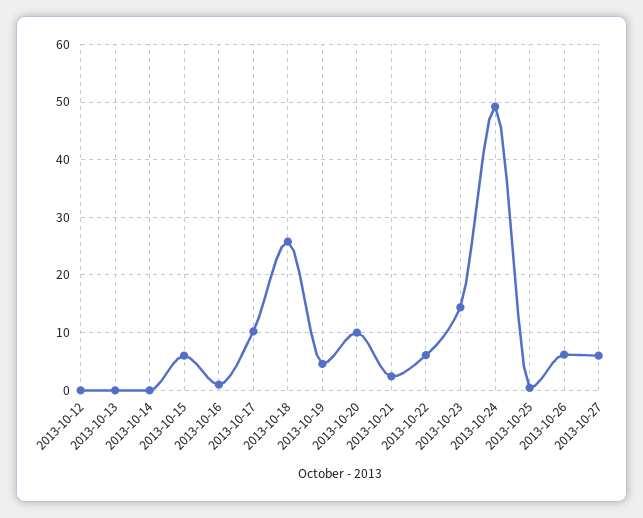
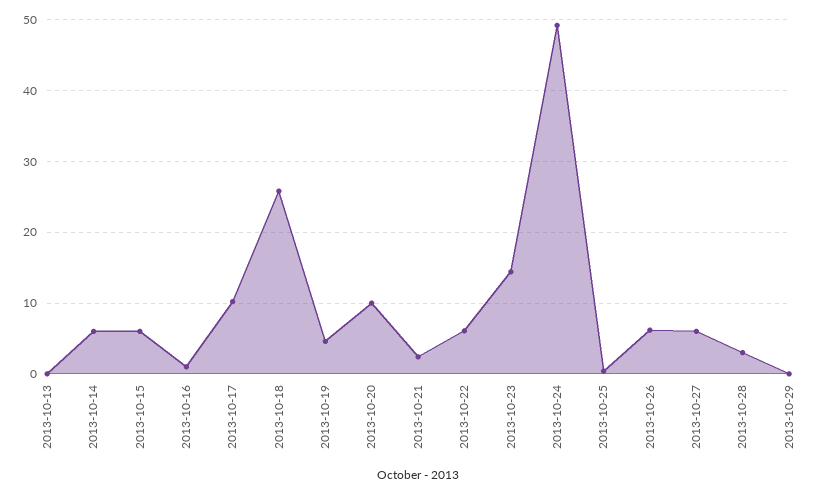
2013-10-12: 0 -> none
2013-10-14: 0 -> 6
2013-10-28: none -> 3
2013-10-29: none -> 0

